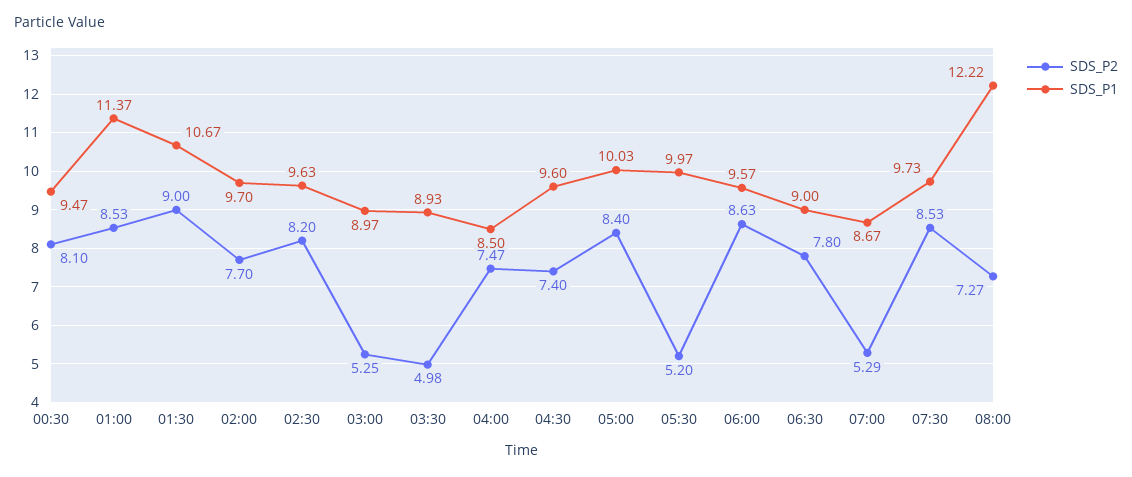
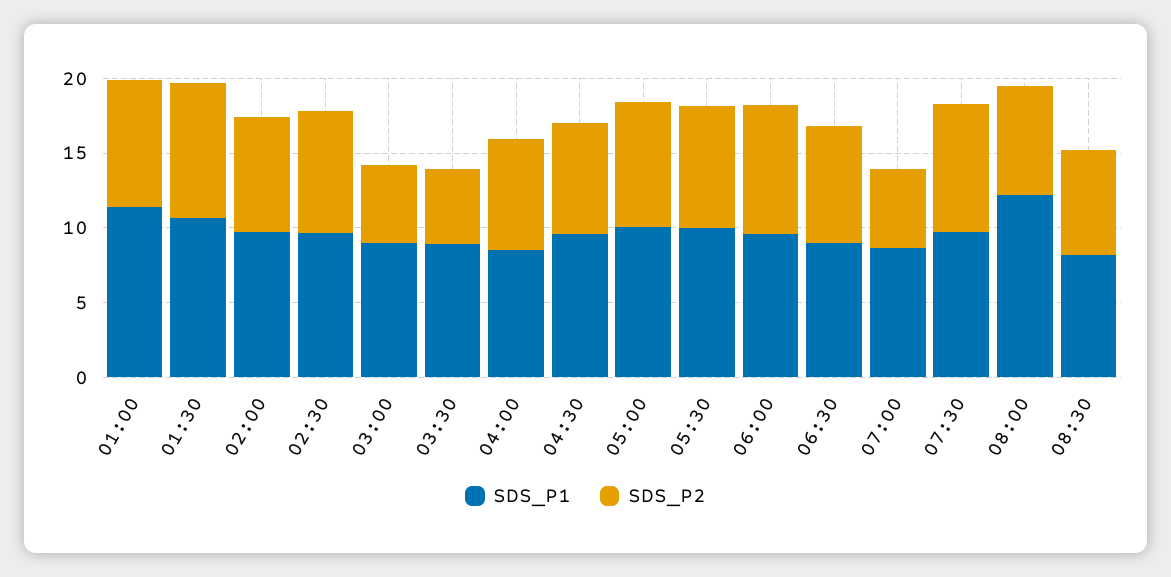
SDS_P2, 00:30: 8.1 -> none
SDS_P1, 00:30: 9.47 -> none
SDS_P2, 05:30: 5.2 -> 8
SDS_P1, 08:30: none -> 8
SDS_P2, 08:30: none -> 7

